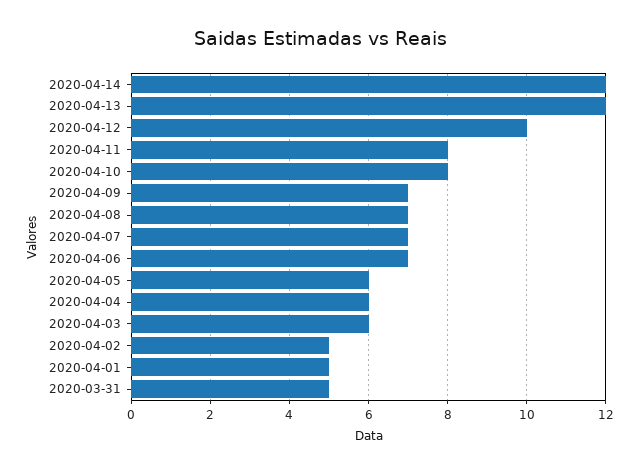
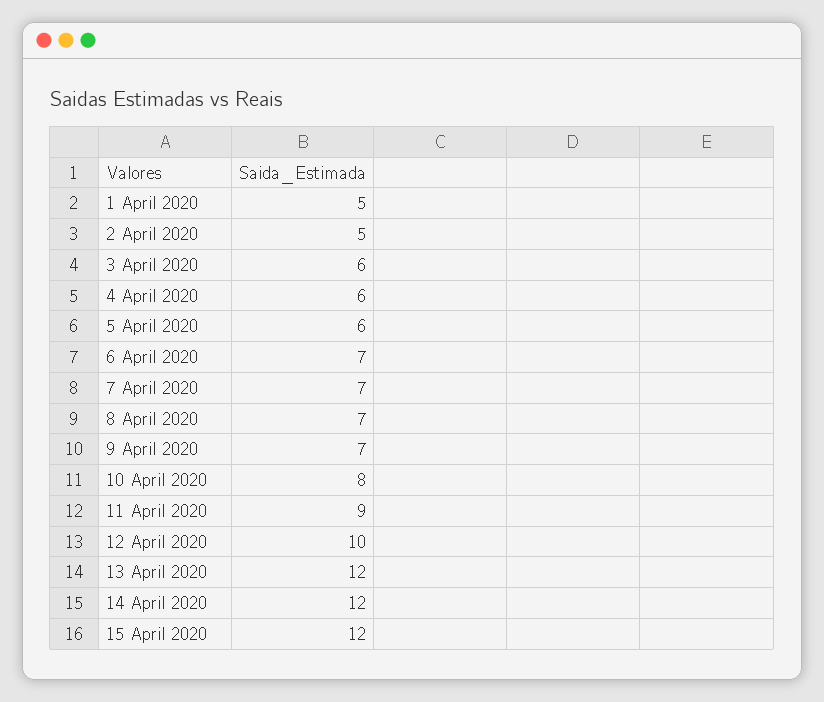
2020-04-11: 8 -> 9
2020-03-31: 5 -> none
15 April 2020: none -> 12

